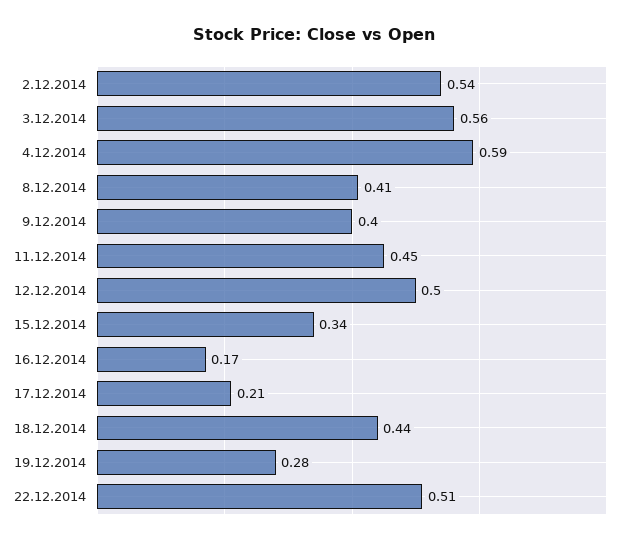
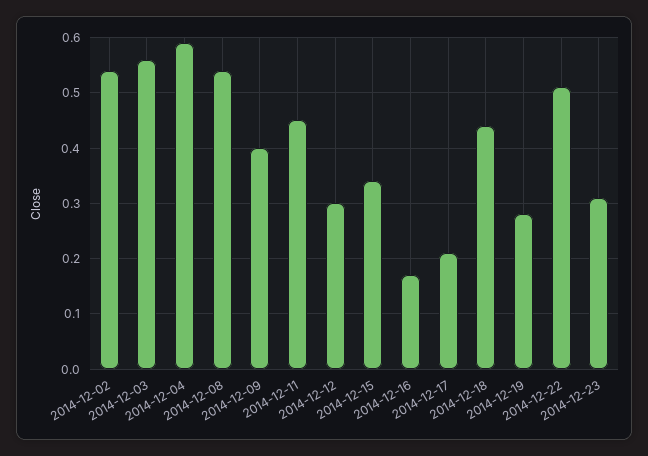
8.12.2014: 0.41 -> 0.55
12.12.2014: 0.5 -> 0.3
2014-12-23: none -> 0.3

